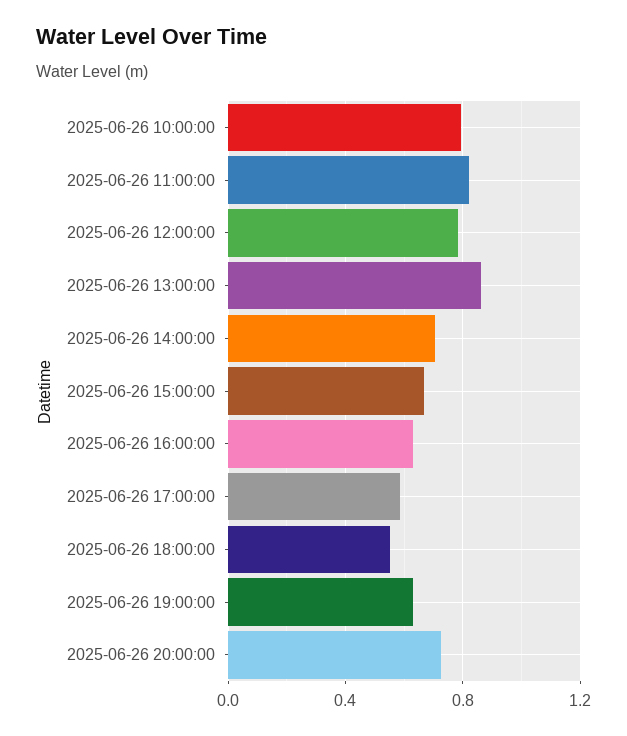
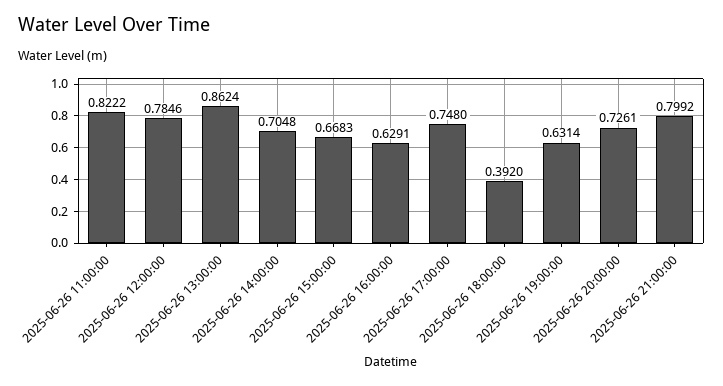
2025-06-26 10:00:00: 0.8 -> none
2025-06-26 17:00:00: 0.6 -> 0.748
2025-06-26 18:00:00: 0.55 -> 0.392
2025-06-26 21:00:00: none -> 0.7992

